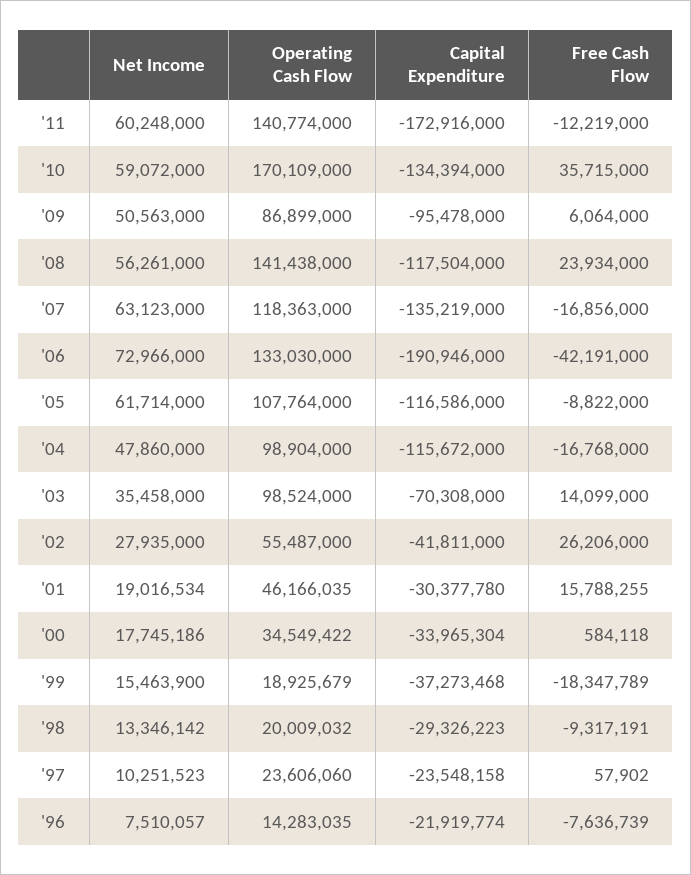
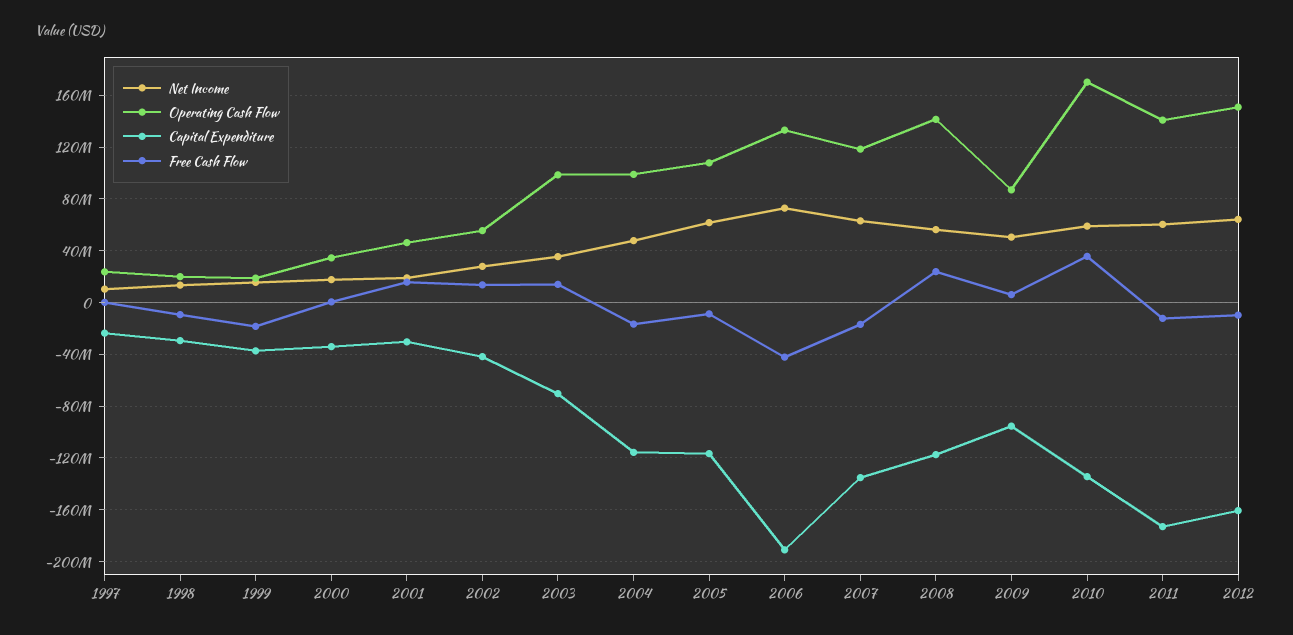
Free Cash Flow, '02: 26206000 -> 15000000
Net Income, '96: 7510057 -> none
Operating Cash Flow, '96: 14283035 -> none
Capital Expenditure, '96: -21919774 -> none
Free Cash Flow, '96: -7636739 -> none
Net Income, 2012: none -> 65000000
Operating Cash Flow, 2012: none -> 150000000
Capital Expenditure, 2012: none -> -160000000
Free Cash Flow, 2012: none -> -10000000

